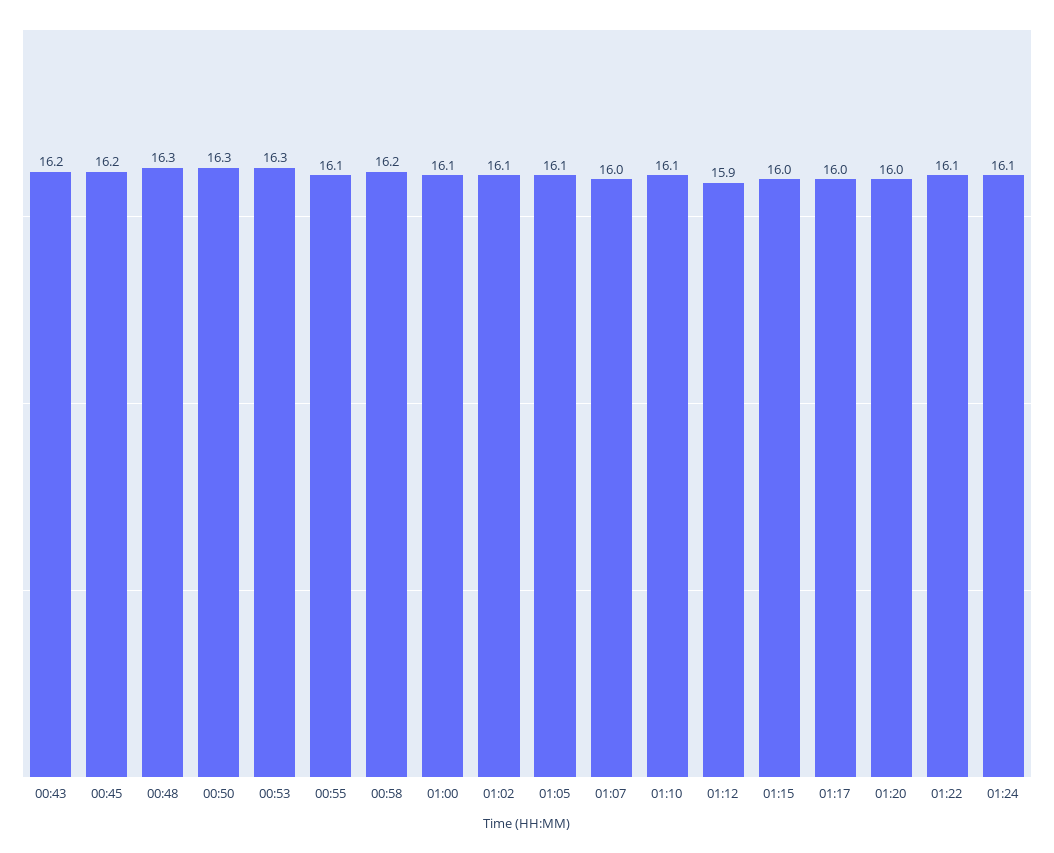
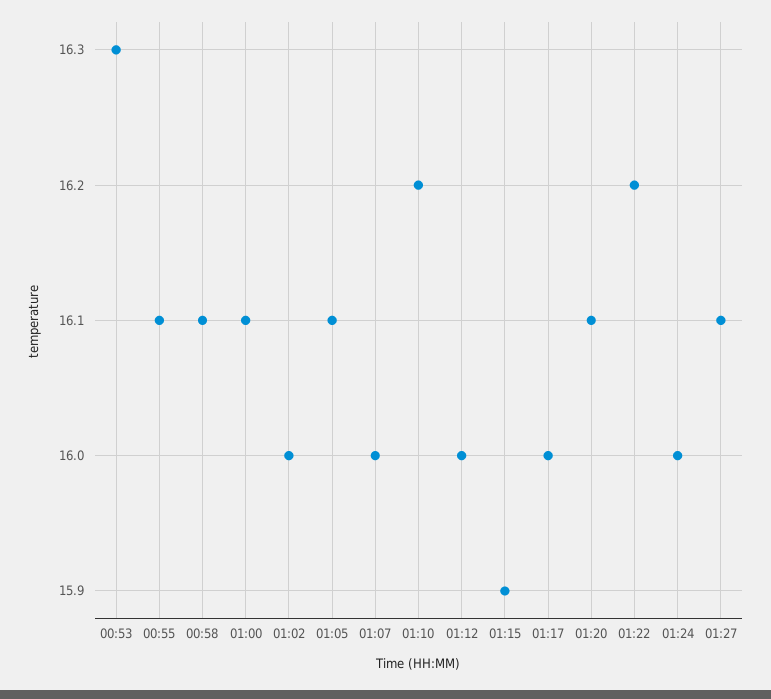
00:43: 16.2 -> none
00:45: 16.2 -> none
00:48: 16.3 -> none
00:50: 16.3 -> none
00:58: 16.2 -> 16.1
01:02: 16.1 -> 16
01:10: 16.1 -> 16.2
01:12: 15.9 -> 16
01:15: 16 -> 15.9
01:20: 16 -> 16.1
01:22: 16.1 -> 16.2
01:24: 16.1 -> 16
01:27: none -> 16.1

